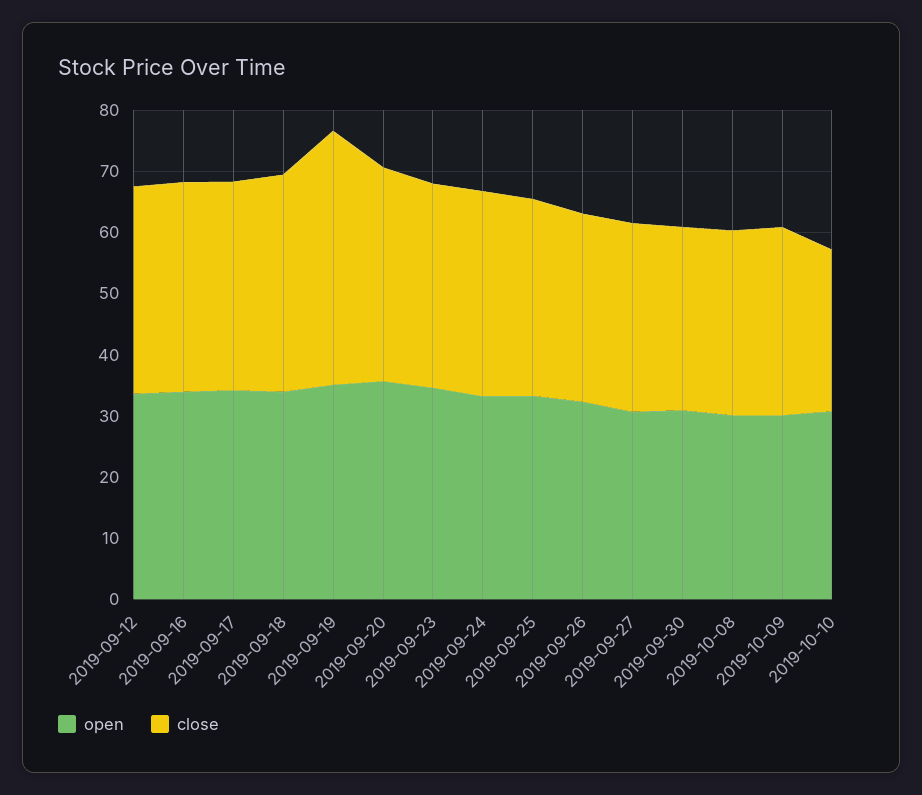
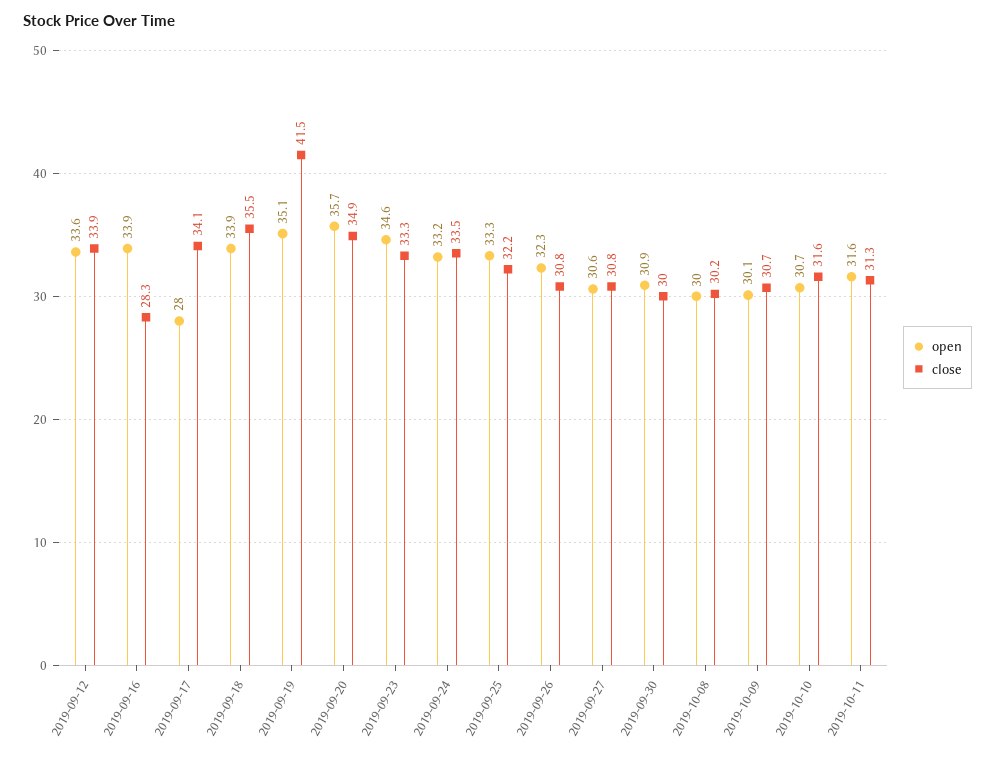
close, 2019-09-16: 34 -> 28.3
open, 2019-09-17: 34 -> 28
close, 2019-10-10: 26 -> 31.6
open, 2019-10-11: none -> 31.6
close, 2019-10-11: none -> 31.3

